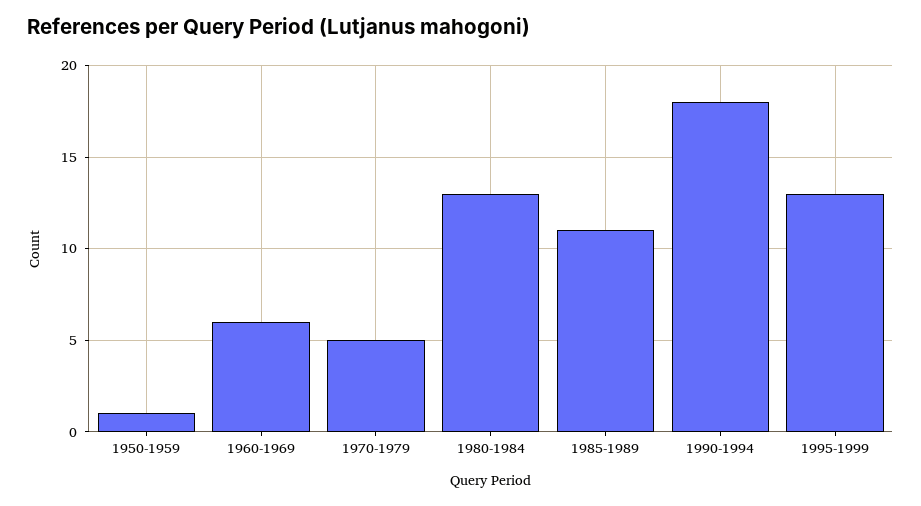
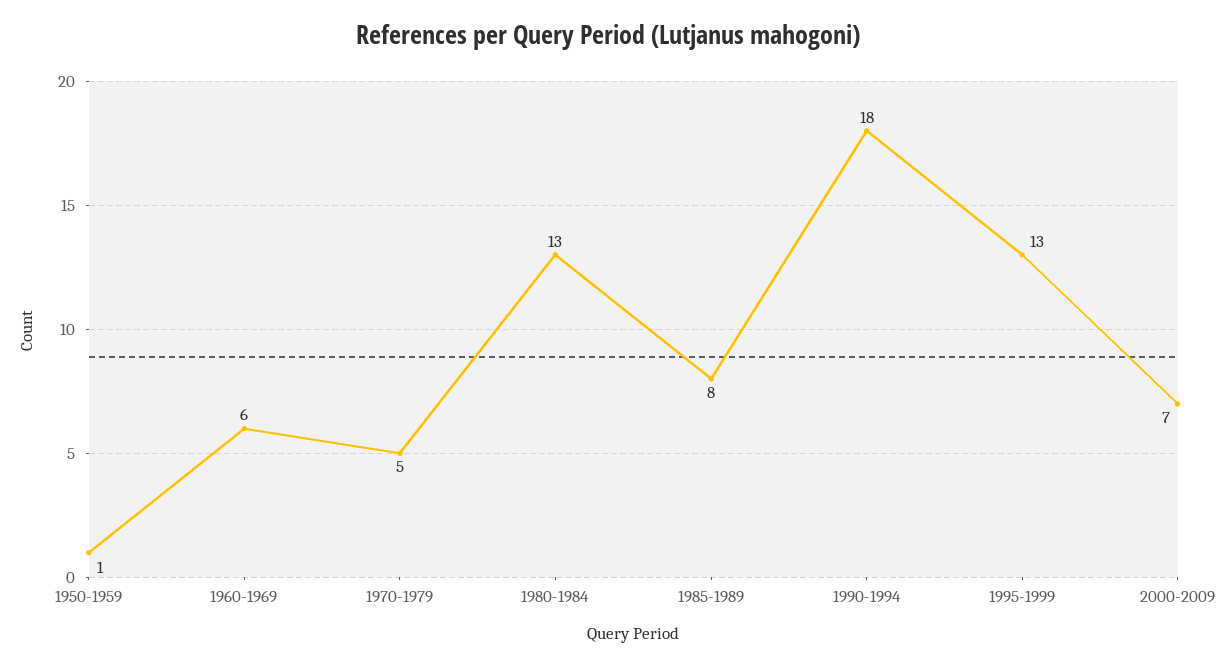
1985-1989: 11 -> 8
2000-2009: none -> 7

